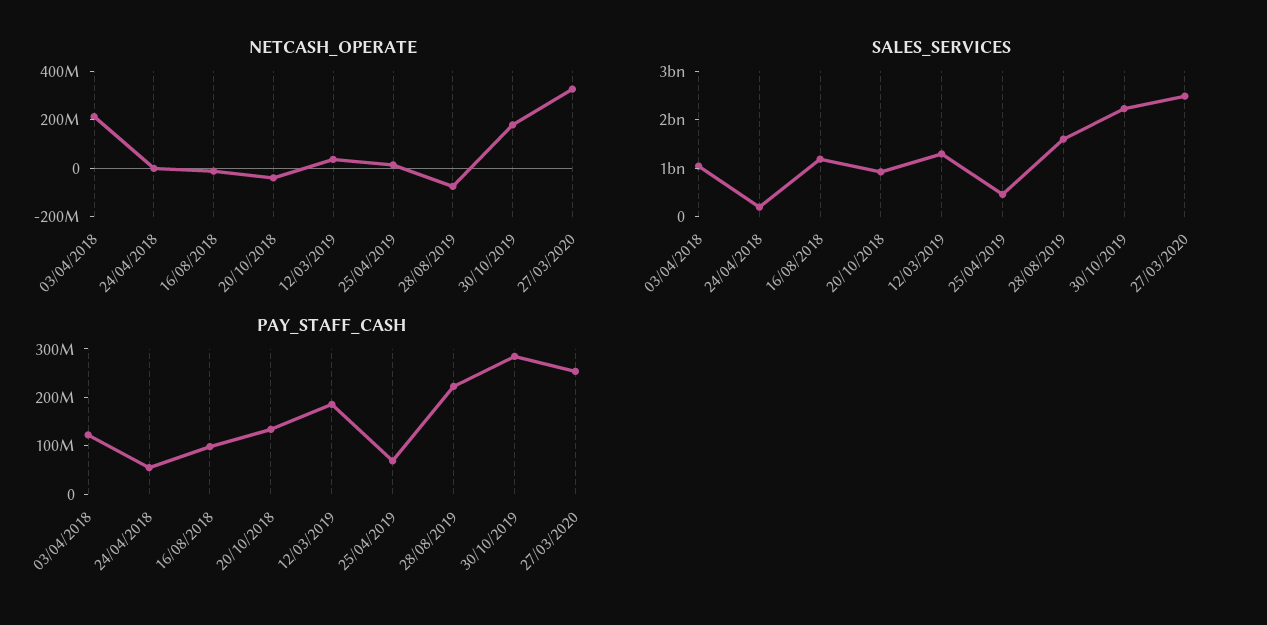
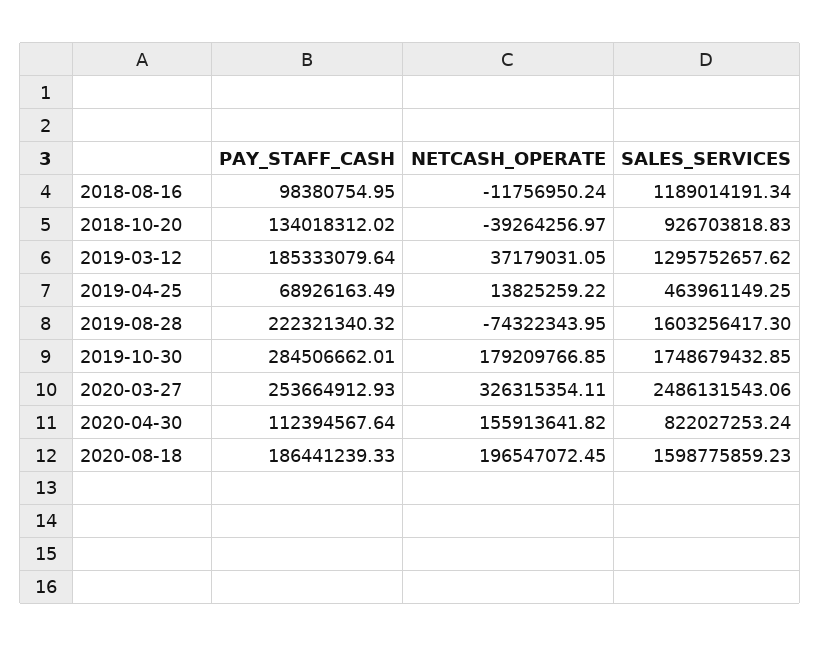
NETCASH_OPERATE, 03/04/2018: 200000000 -> none
NETCASH_OPERATE, 24/04/2018: 0 -> none
SALES_SERVICES, 03/04/2018: 1000000000 -> none
SALES_SERVICES, 24/04/2018: 200000000 -> none
SALES_SERVICES, 30/10/2019: 2200000000 -> 1748679432.85
PAY_STAFF_CASH, 03/04/2018: 120000000 -> none
PAY_STAFF_CASH, 24/04/2018: 60000000 -> none
PAY_STAFF_CASH, 2020-04-30: none -> 112394567.64
NETCASH_OPERATE, 2020-04-30: none -> 155913641.82
SALES_SERVICES, 2020-04-30: none -> 822027253.24
PAY_STAFF_CASH, 2020-08-18: none -> 186441239.33
NETCASH_OPERATE, 2020-08-18: none -> 196547072.45
SALES_SERVICES, 2020-08-18: none -> 1598775859.23

